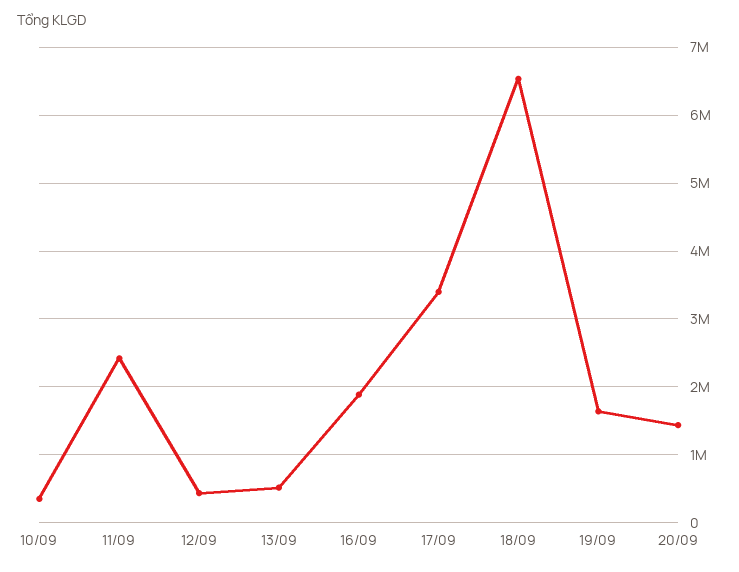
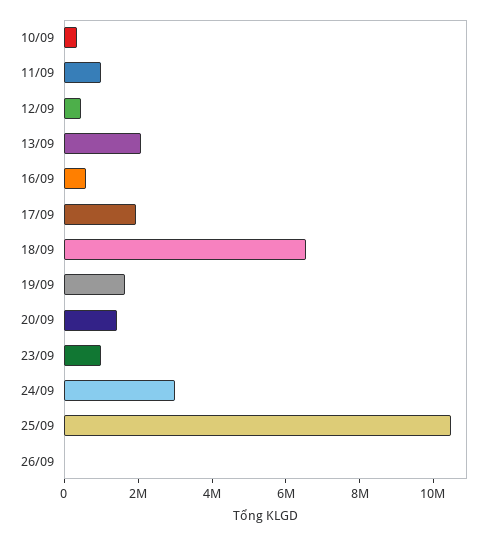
11/09: 2400000 -> 1000000
13/09: 500000 -> 2000000
16/09: 1900000 -> 500000
17/09: 3400000 -> 2000000
23/09: none -> 1000000
24/09: none -> 3000000
25/09: none -> 10500000
26/09: none -> 0

